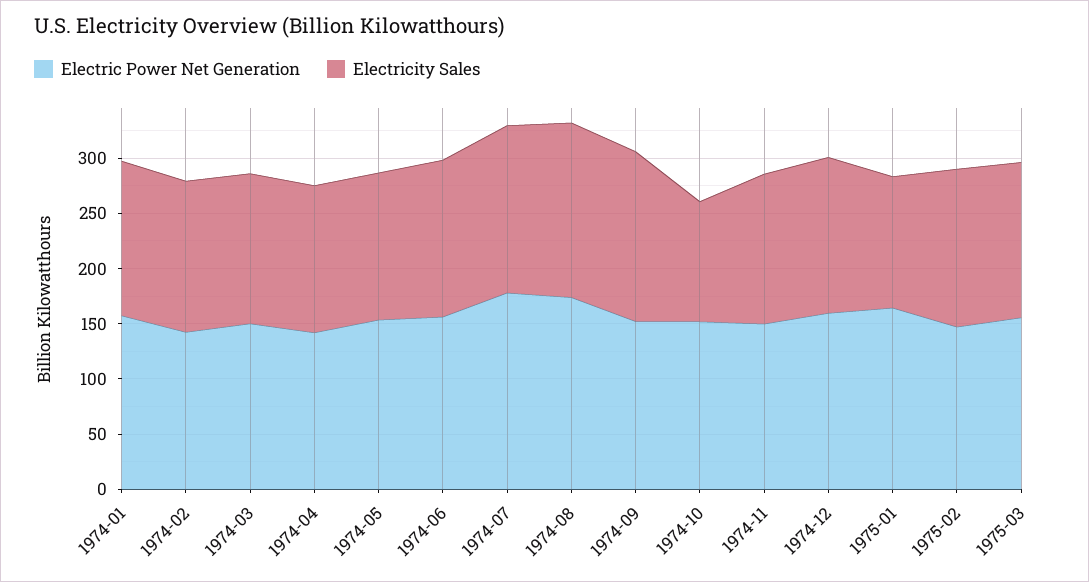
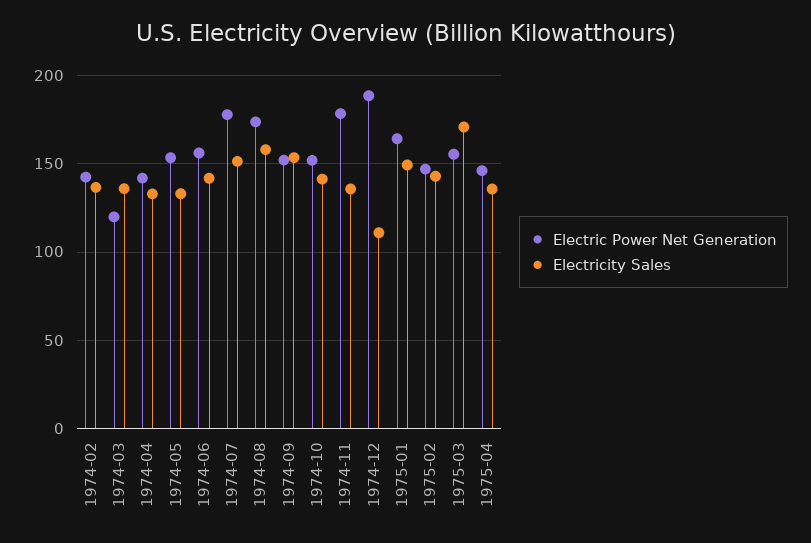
Electric Power Net Generation, 1974-01: 160 -> none
Electricity Sales, 1974-01: 140 -> none
Electric Power Net Generation, 1974-03: 150 -> 120
Electricity Sales, 1974-10: 110 -> 140
Electric Power Net Generation, 1974-11: 150 -> 180
Electric Power Net Generation, 1974-12: 160 -> 190
Electricity Sales, 1974-12: 140 -> 110
Electricity Sales, 1975-01: 120 -> 150
Electricity Sales, 1975-03: 140 -> 170
Electric Power Net Generation, 1975-04: none -> 145
Electricity Sales, 1975-04: none -> 135

